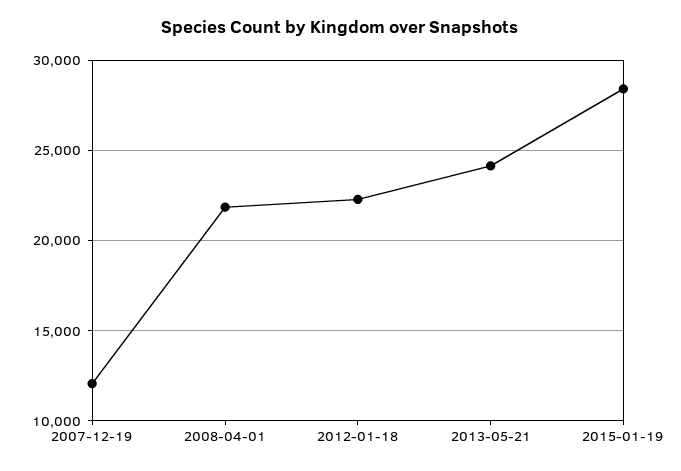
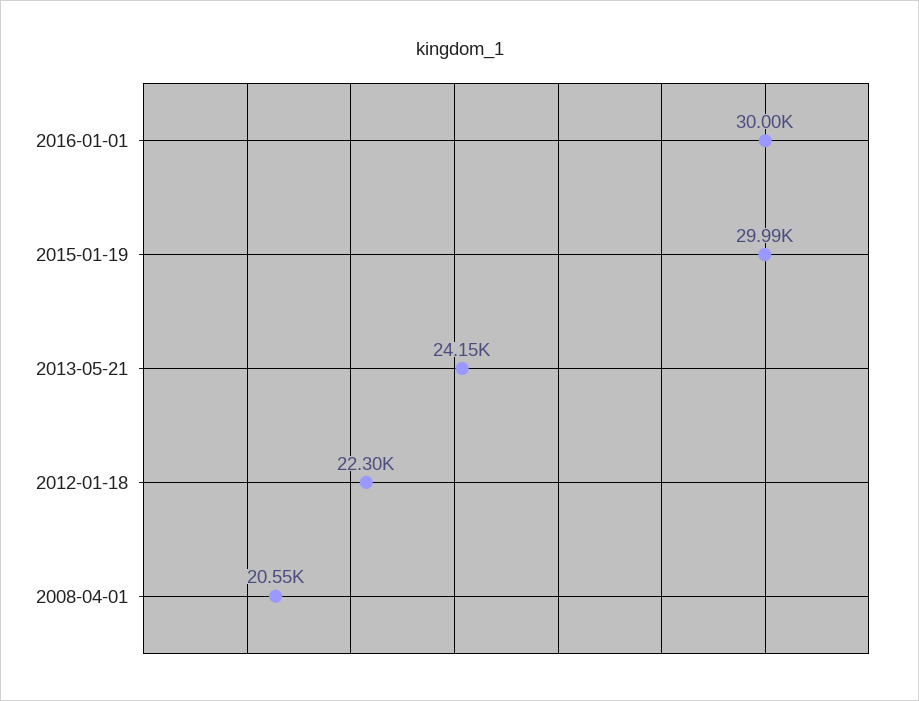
2007-12-19: 12000 -> none
2008-04-01: 22000 -> 20550
2015-01-19: 28500 -> 29990
2016-01-01: none -> 30000

